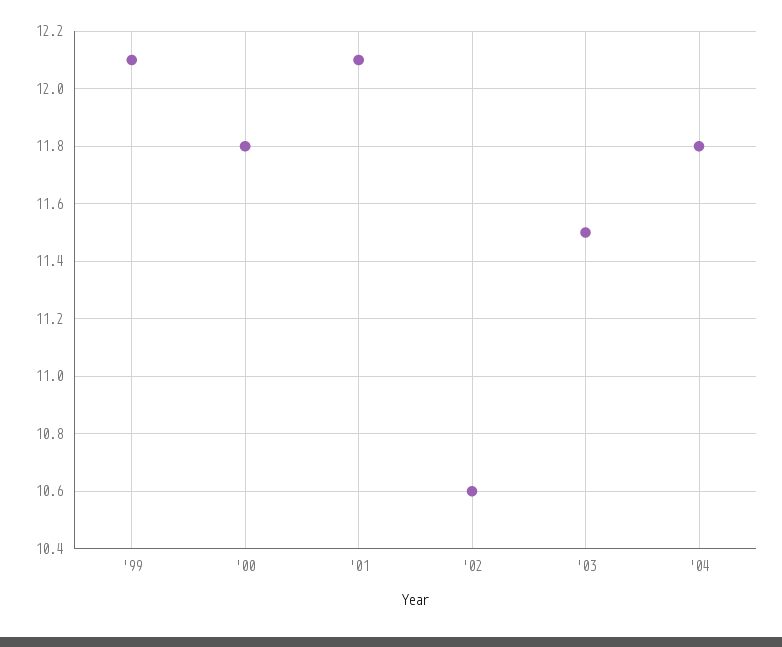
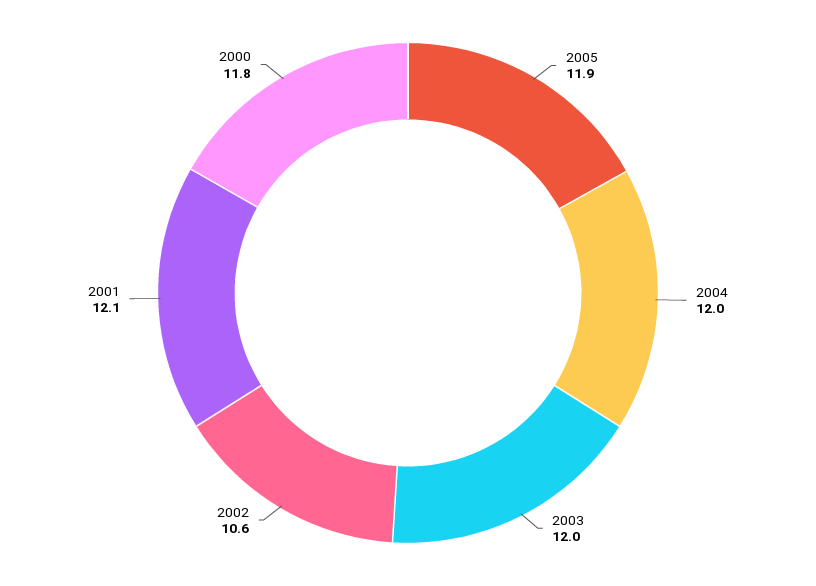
'99: 12.1 -> none
'03: 11.5 -> 12
'04: 11.8 -> 12
2005: none -> 11.9

